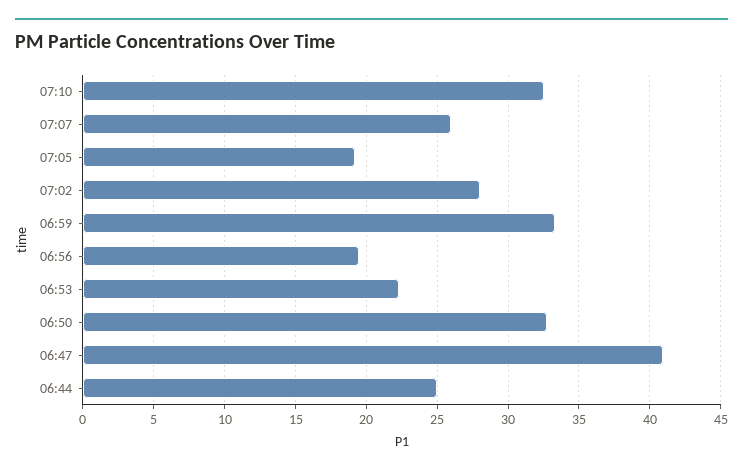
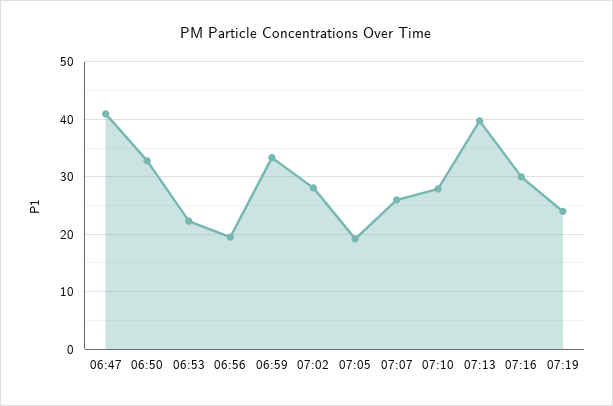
07:10: 32.5 -> 28
06:44: 25 -> none
07:13: none -> 40
07:16: none -> 30
07:19: none -> 24

